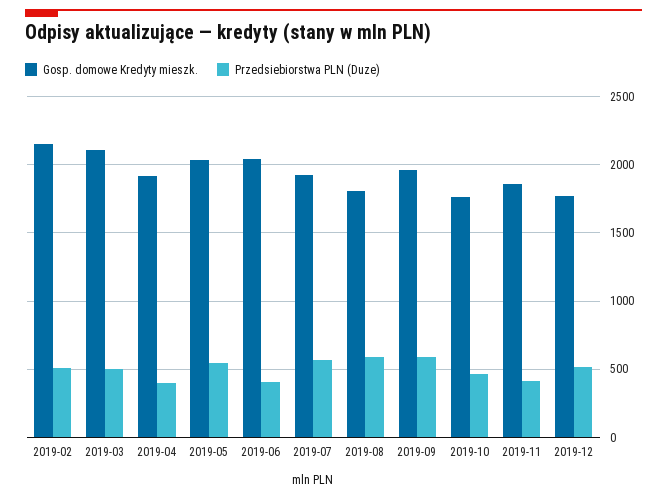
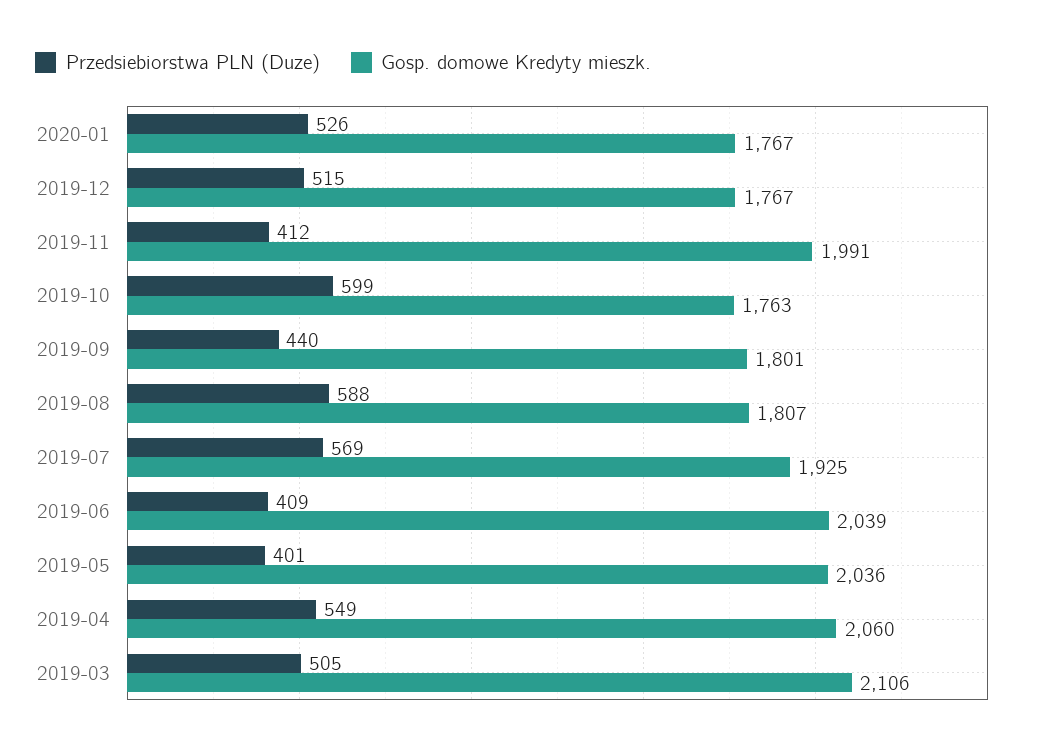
Gosp. domowe Kredyty mieszk., 2019-02: 2150 -> none
Przedsiebiorstwa PLN (Duze), 2019-02: 500 -> none
Gosp. domowe Kredyty mieszk., 2019-04: 1900 -> 2060
Przedsiebiorstwa PLN (Duze), 2019-04: 400 -> 549
Przedsiebiorstwa PLN (Duze), 2019-05: 550 -> 401
Gosp. domowe Kredyty mieszk., 2019-09: 1950 -> 1801
Przedsiebiorstwa PLN (Duze), 2019-09: 600 -> 440
Przedsiebiorstwa PLN (Duze), 2019-10: 450 -> 599
Gosp. domowe Kredyty mieszk., 2019-11: 1850 -> 1991
Przedsiebiorstwa PLN (Duze), 2020-01: none -> 526
Gosp. domowe Kredyty mieszk., 2020-01: none -> 1767

